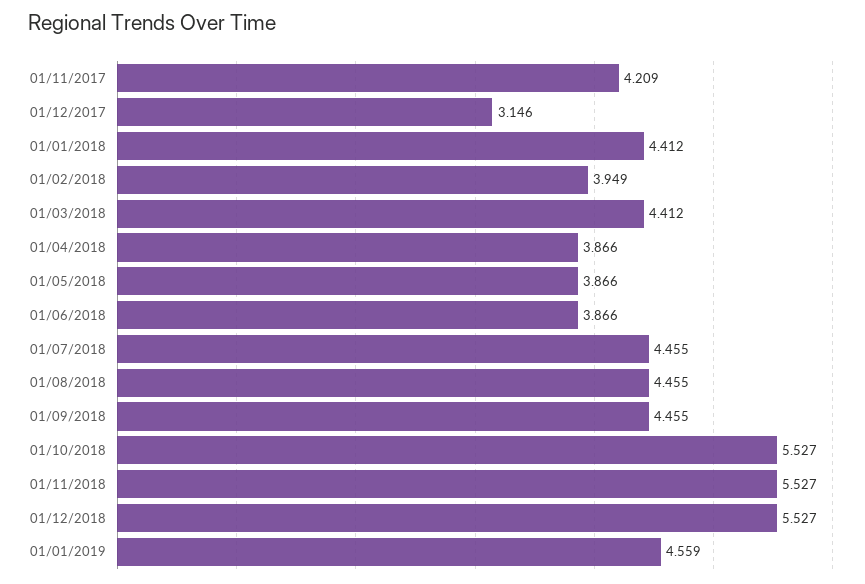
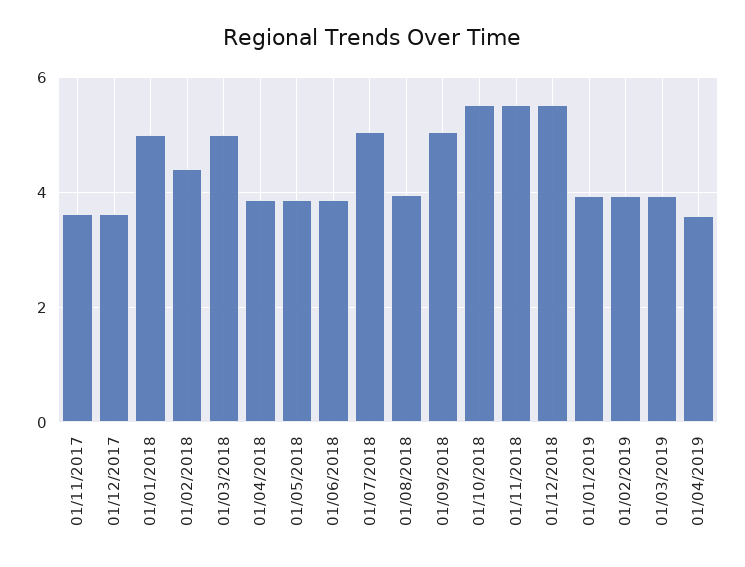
01/11/2017: 4.209 -> 3.6
01/12/2017: 3.146 -> 3.6
01/01/2018: 4.412 -> 5
01/02/2018: 3.949 -> 4.4
01/03/2018: 4.412 -> 5
01/07/2018: 4.455 -> 5
01/08/2018: 4.455 -> 4
01/09/2018: 4.455 -> 5
01/01/2019: 4.559 -> 4
01/02/2019: none -> 4
01/03/2019: none -> 4
01/04/2019: none -> 3.6

